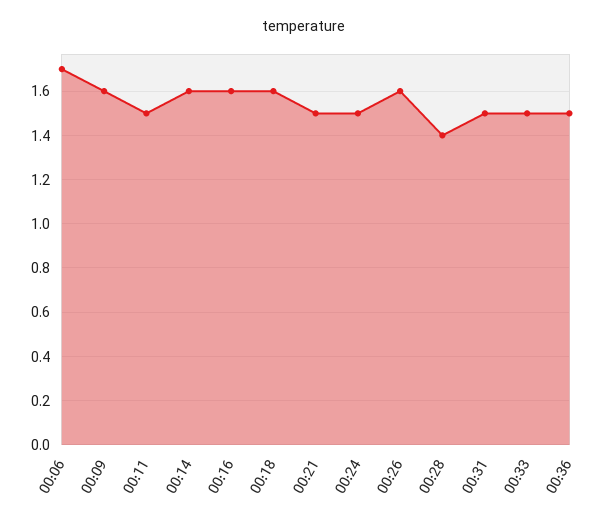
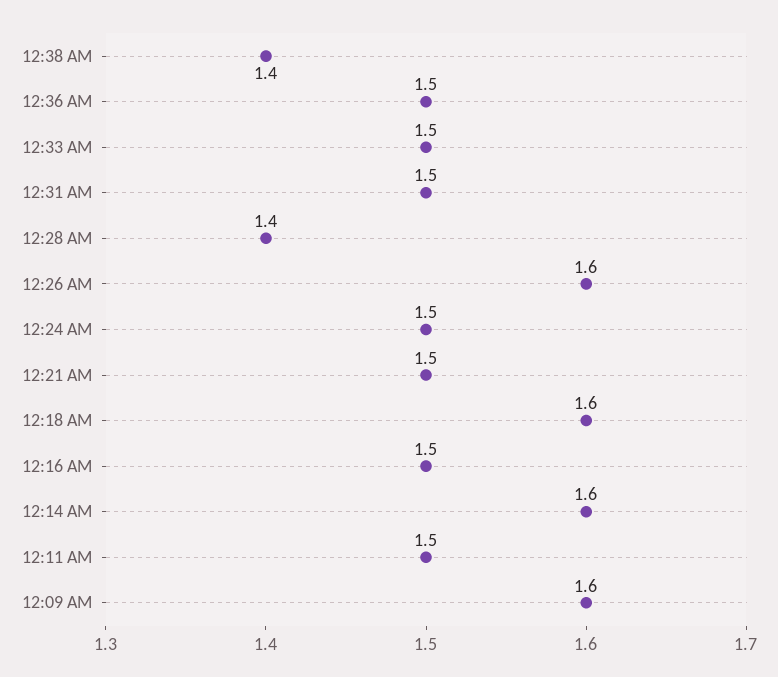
00:06: 1.7 -> none
00:16: 1.6 -> 1.5
12:38 AM: none -> 1.4

